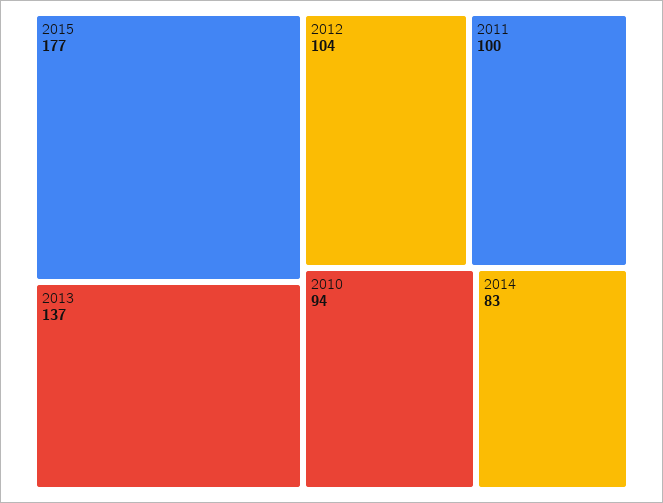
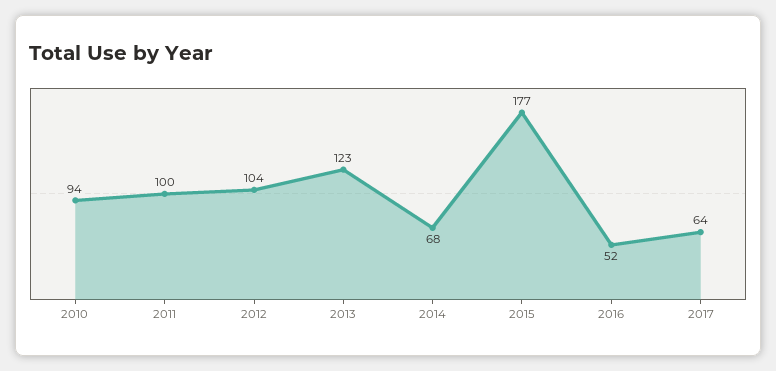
2013: 137 -> 123
2014: 83 -> 68
2016: none -> 52
2017: none -> 64

